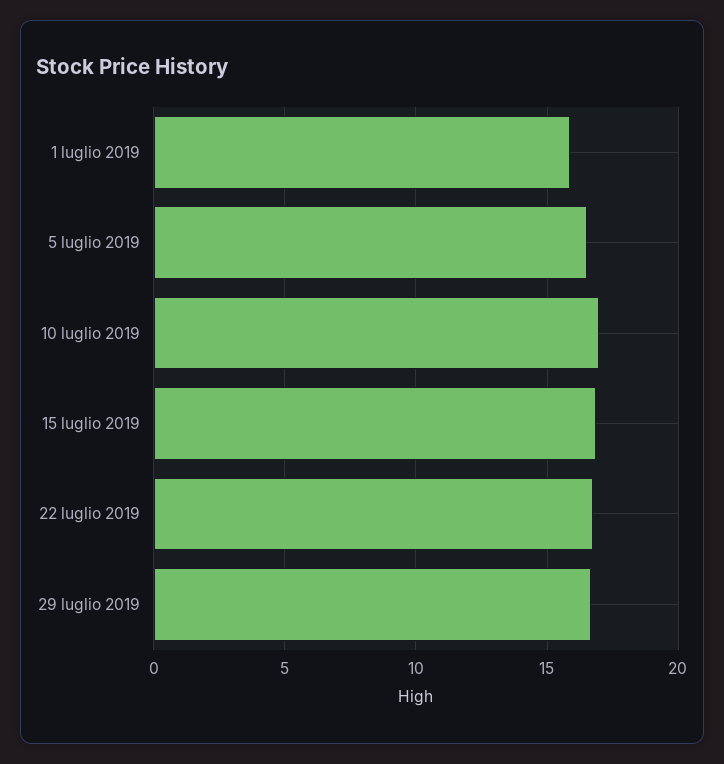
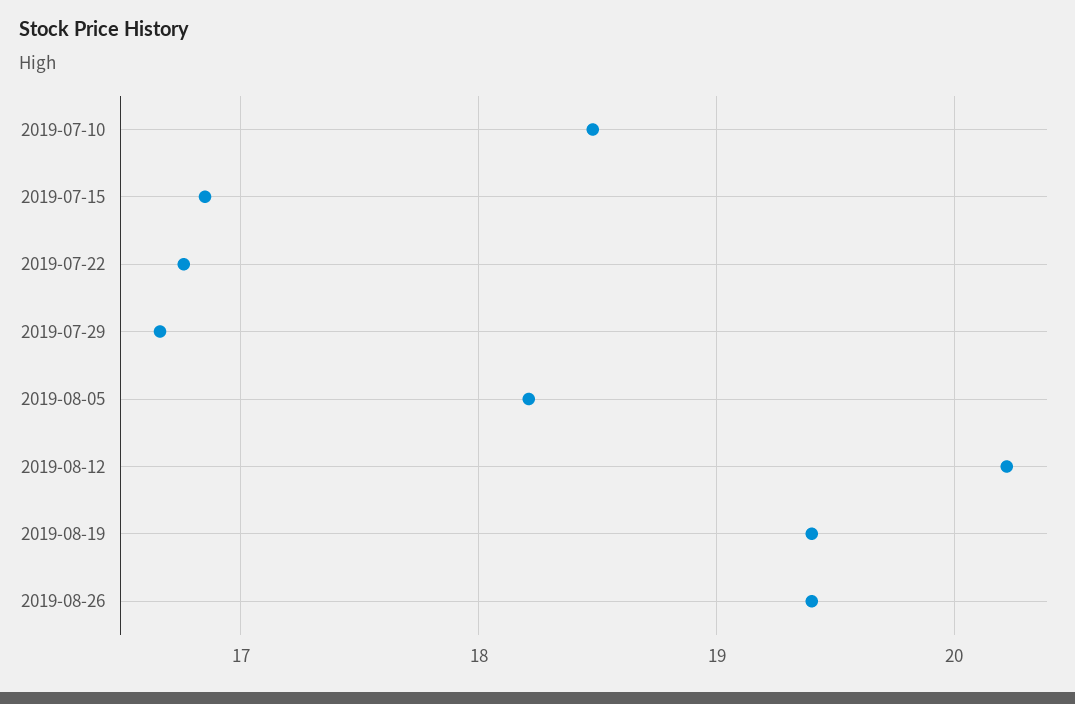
1 luglio 2019: 16 -> none
5 luglio 2019: 16.5 -> none
10 luglio 2019: 17 -> 18.5
2019-08-05: none -> 18.2
2019-08-12: none -> 20.2
2019-08-19: none -> 19.4
2019-08-26: none -> 19.4

